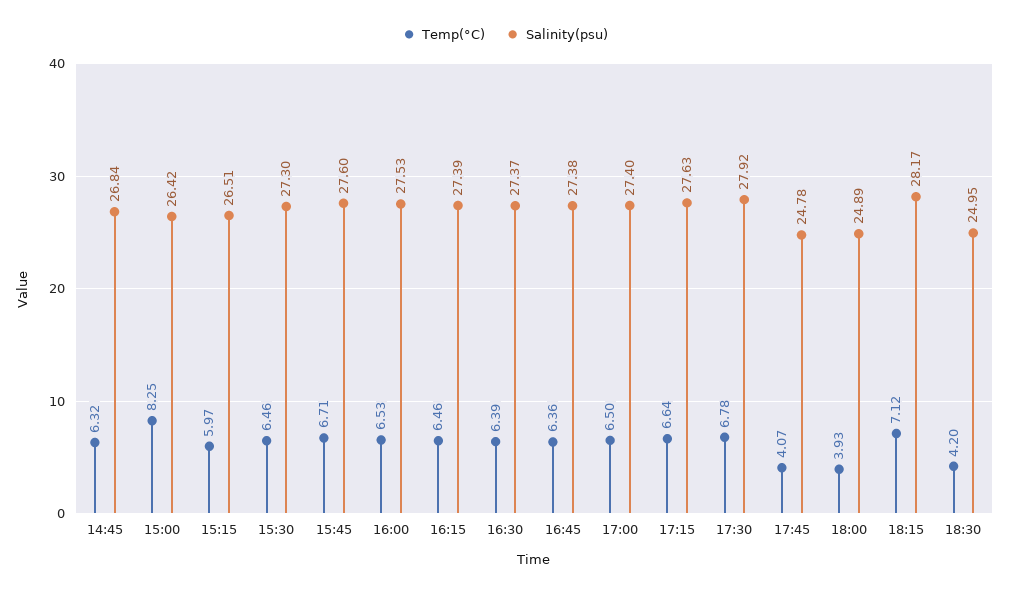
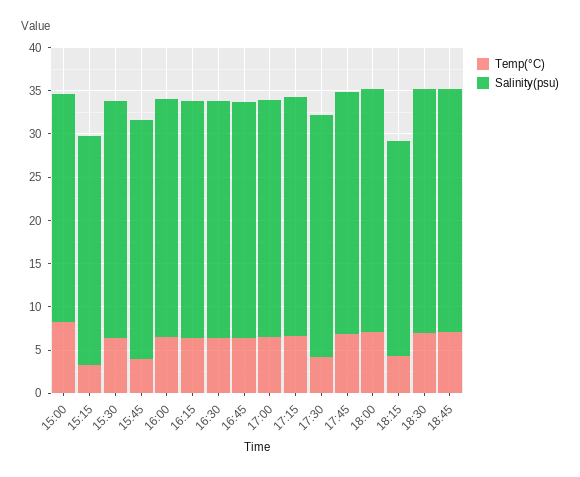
Temp(°C), 14:45: 6.32 -> none
Salinity(psu), 14:45: 26.84 -> none
Temp(°C), 15:15: 5.97 -> 3
Temp(°C), 15:45: 6.71 -> 4
Temp(°C), 17:30: 6.78 -> 4
Temp(°C), 17:45: 4.07 -> 7
Salinity(psu), 17:45: 24.78 -> 28
Temp(°C), 18:00: 3.93 -> 7
Salinity(psu), 18:00: 24.89 -> 28
Temp(°C), 18:15: 7.12 -> 4
Salinity(psu), 18:15: 28.17 -> 25
Temp(°C), 18:30: 4.2 -> 7
Salinity(psu), 18:30: 24.95 -> 28
Temp(°C), 18:45: none -> 7
Salinity(psu), 18:45: none -> 28

